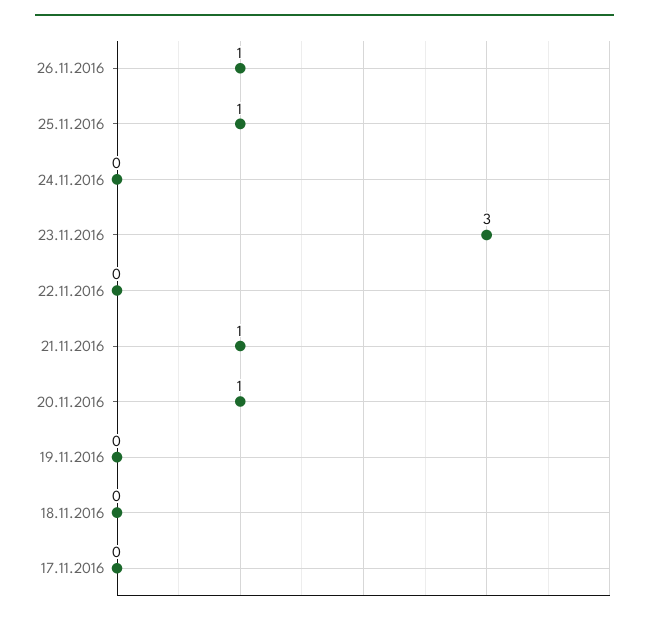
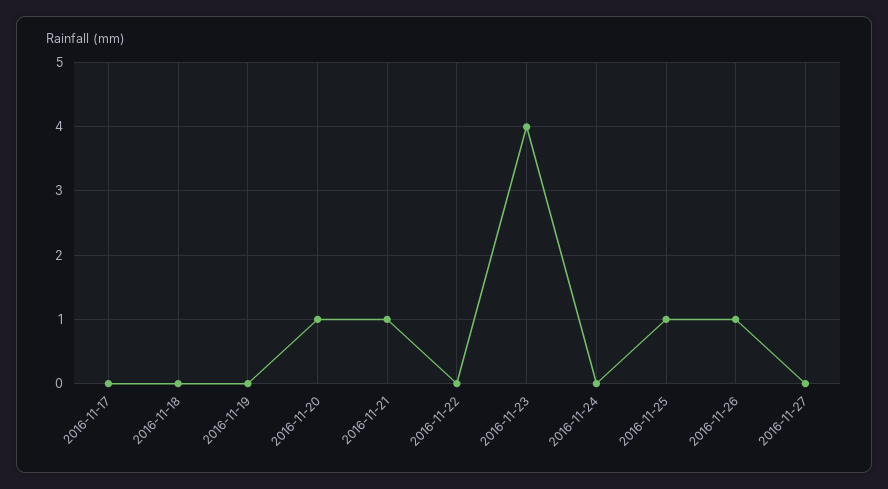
23.11.2016: 3 -> 4
2016-11-27: none -> 0

